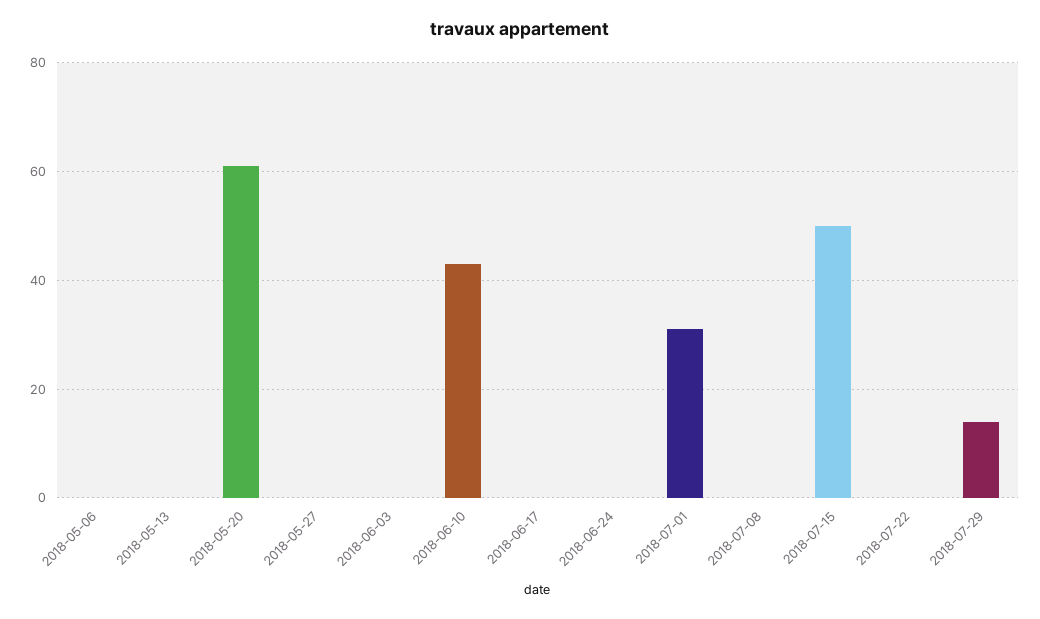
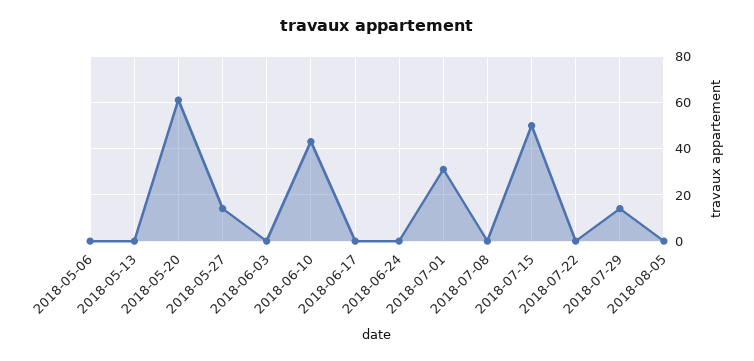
2018-05-27: 0 -> 15
2018-08-05: none -> 0

